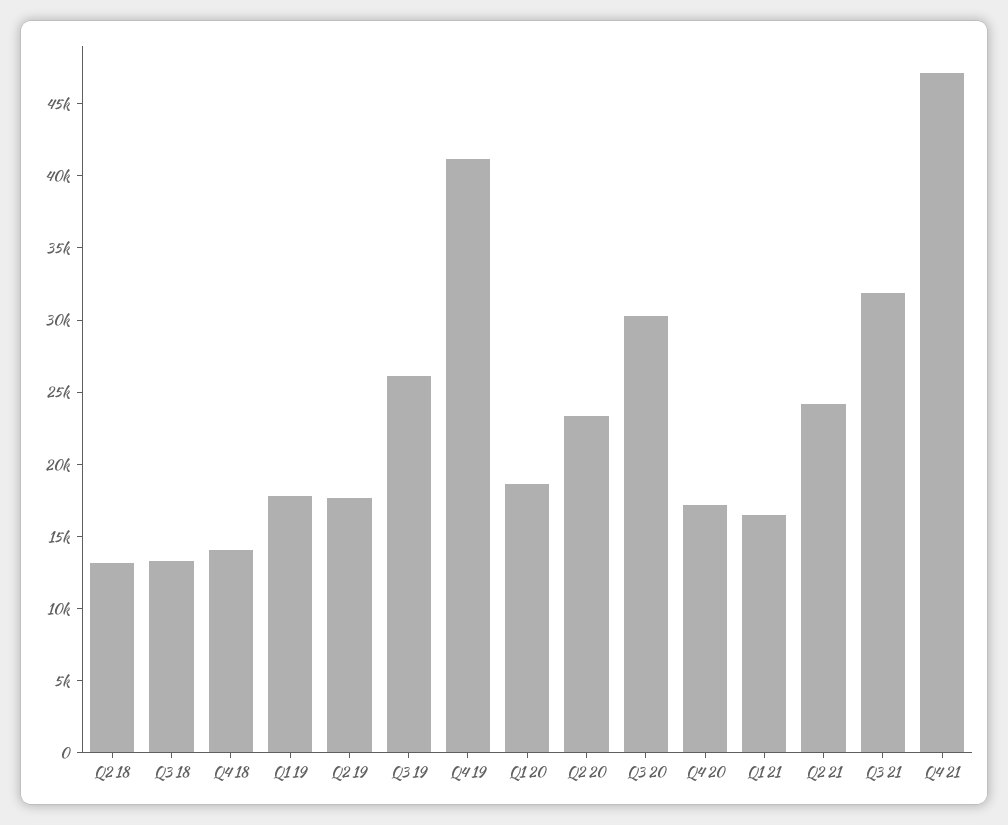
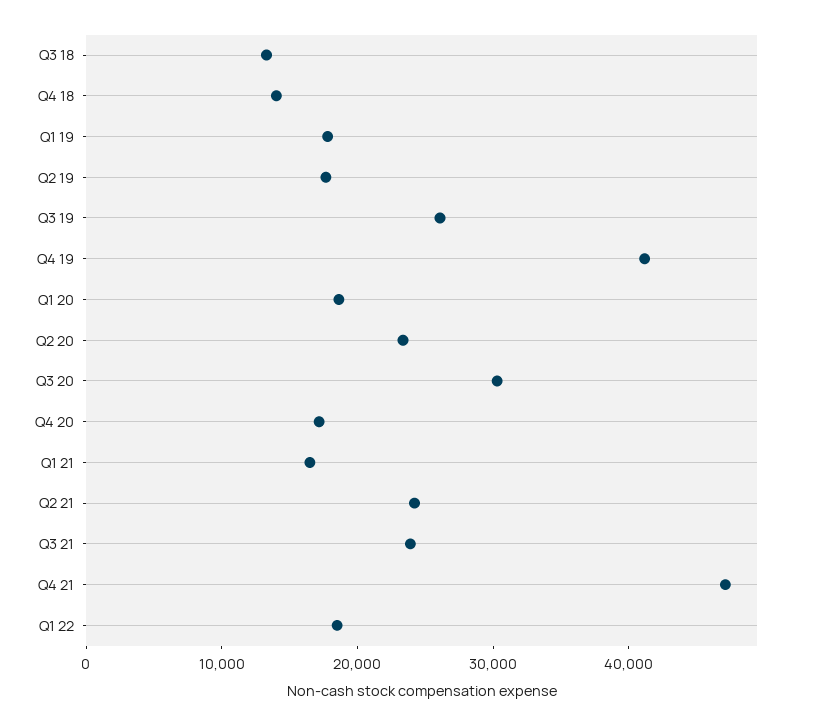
Q2 18: 13000 -> none
Q3 21: 32000 -> 24000
Q1 22: none -> 18000

